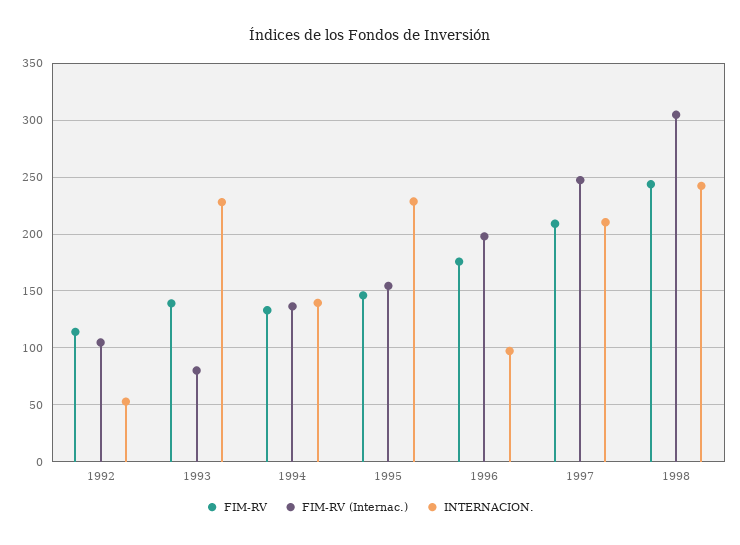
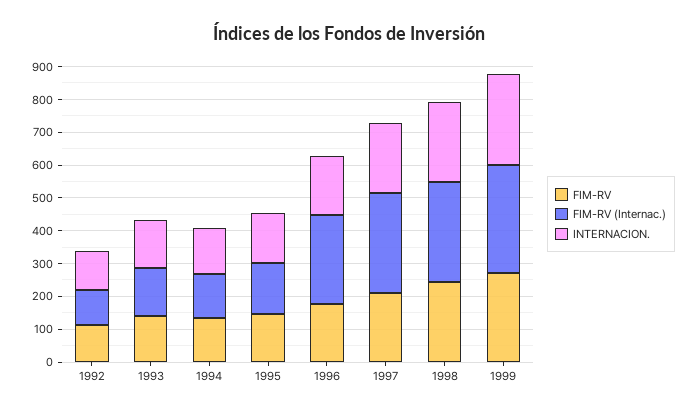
INTERNACION., 1992: 50 -> 125
FIM-RV (Internac.), 1993: 80 -> 150
INTERNACION., 1993: 230 -> 150
INTERNACION., 1995: 230 -> 150
FIM-RV (Internac.), 1996: 200 -> 275
INTERNACION., 1996: 100 -> 175
FIM-RV (Internac.), 1997: 250 -> 300
FIM-RV, 1999: none -> 275
FIM-RV (Internac.), 1999: none -> 325
INTERNACION., 1999: none -> 275

